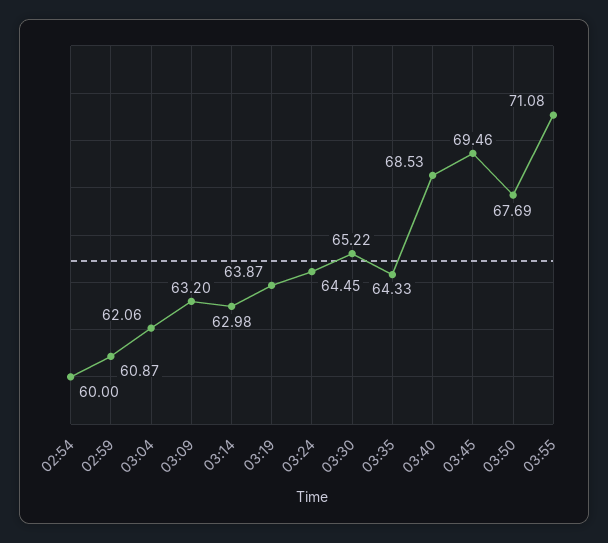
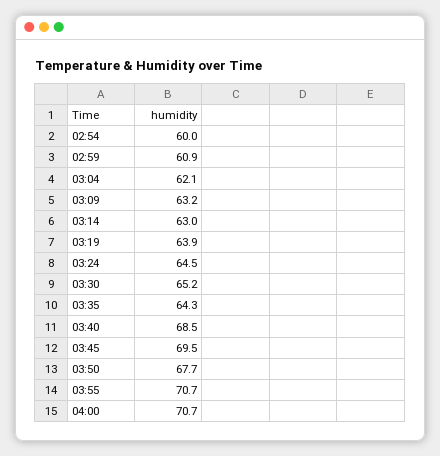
03:55: 71.08 -> 70.7
04:00: none -> 70.7

